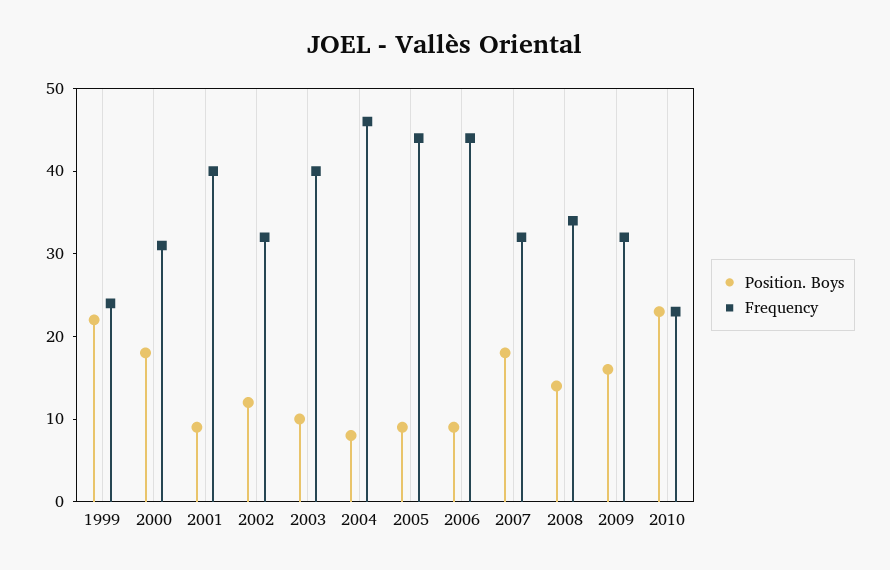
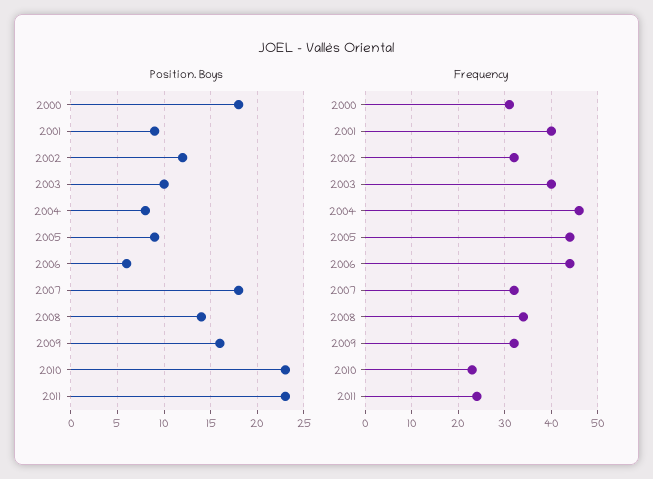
Position. Boys, 1999: 22 -> none
Frequency, 1999: 24 -> none
Position. Boys, 2006: 9 -> 6
Position. Boys, 2011: none -> 23
Frequency, 2011: none -> 25

